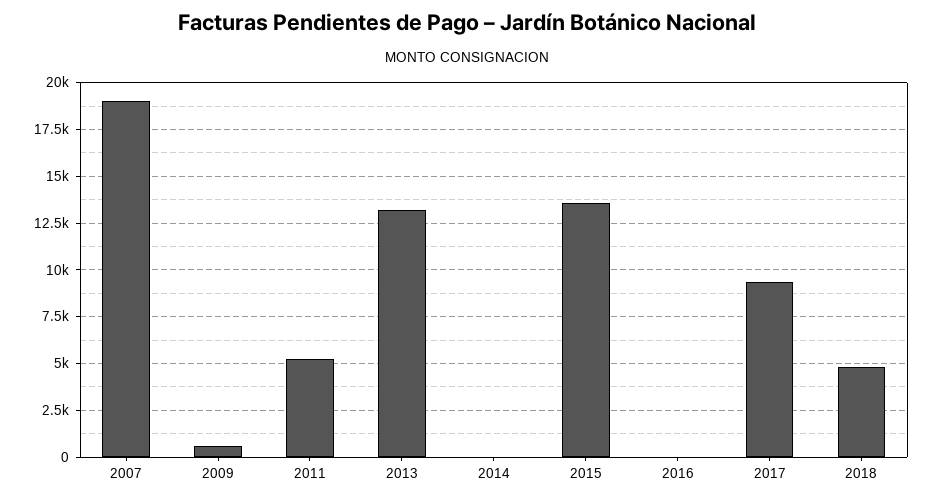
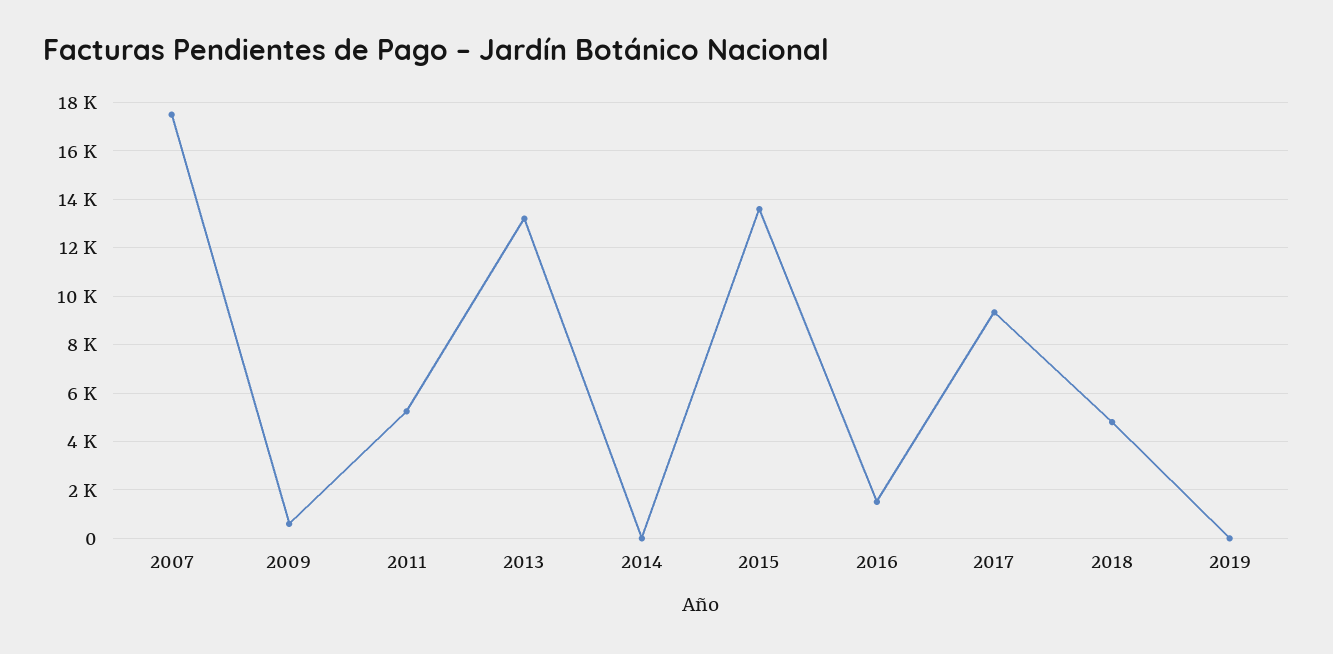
2007: 19000 -> 17500
2016: 0 -> 1500
2019: none -> 0

